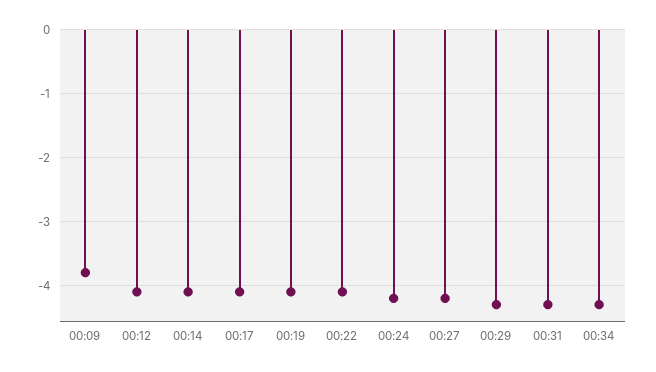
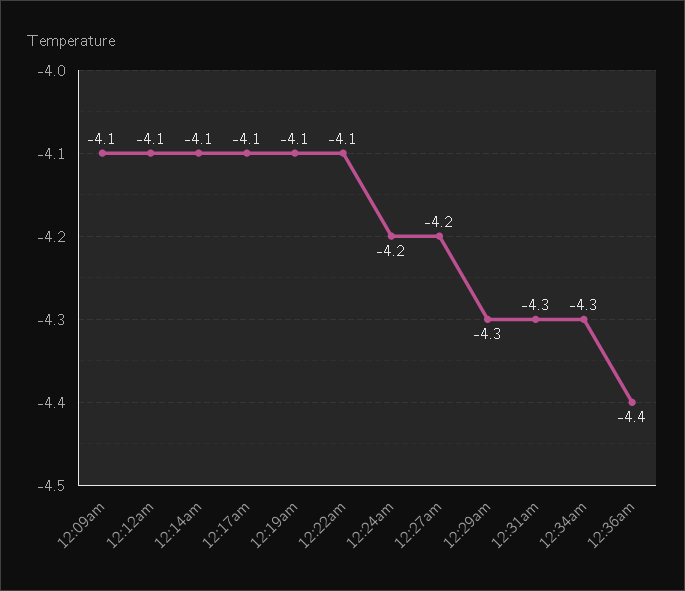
00:09: -3.8 -> -4.1
12:36am: none -> -4.4

